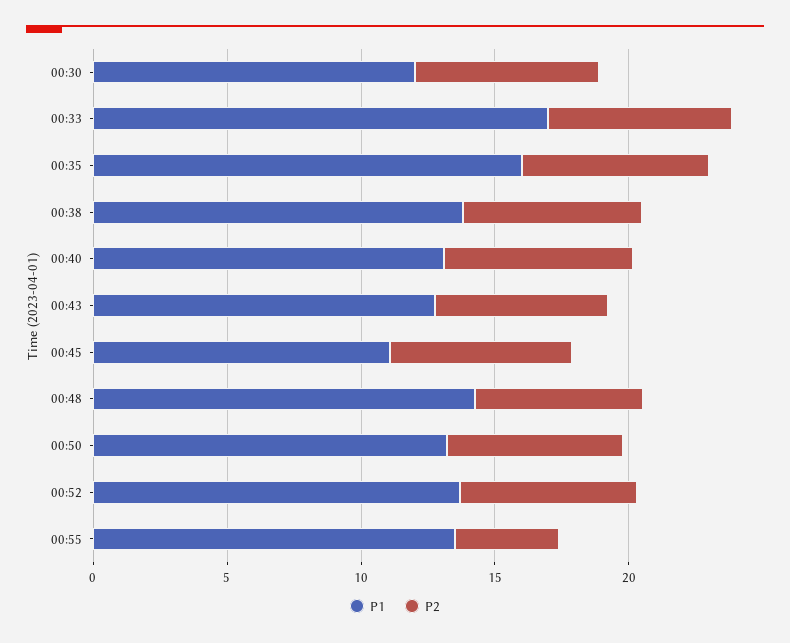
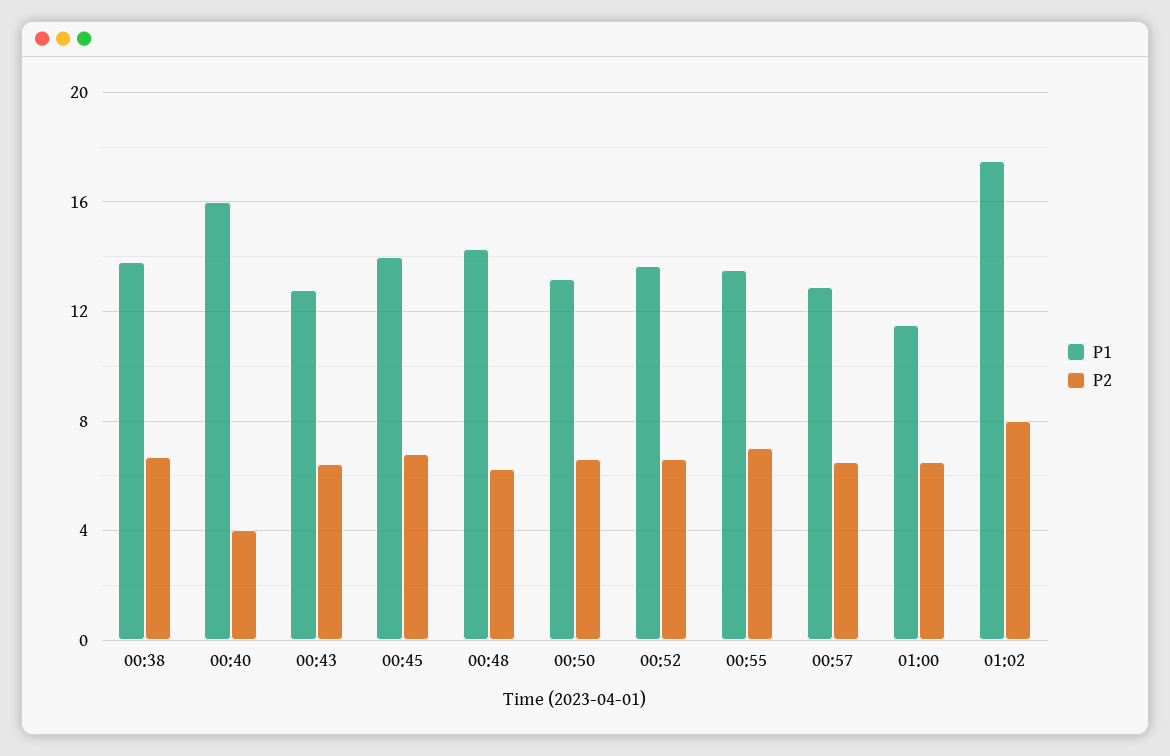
P1, 00:30: 12 -> none
P2, 00:30: 7 -> none
P1, 00:33: 17 -> none
P2, 00:33: 7 -> none
P1, 00:35: 16 -> none
P2, 00:35: 7 -> none
P1, 00:40: 13 -> 16
P2, 00:40: 7 -> 4
P1, 00:45: 11 -> 14
P2, 00:55: 4 -> 7
P1, 00:57: none -> 13
P2, 00:57: none -> 6.5
P1, 01:00: none -> 11.5
P2, 01:00: none -> 6.5
P1, 01:02: none -> 17.5
P2, 01:02: none -> 8

